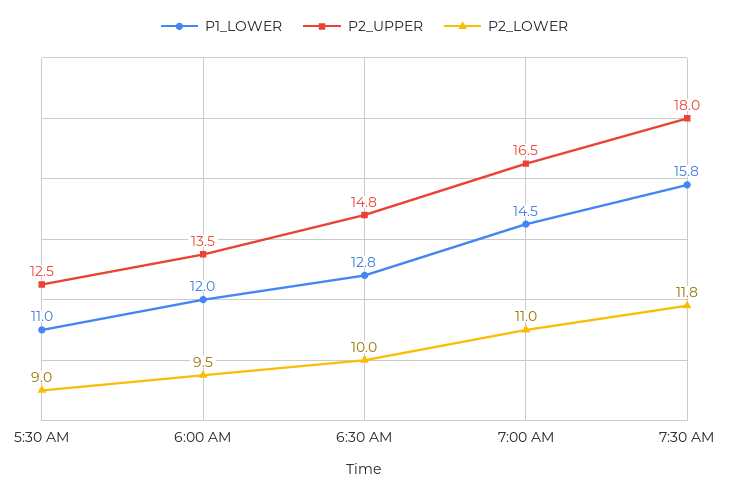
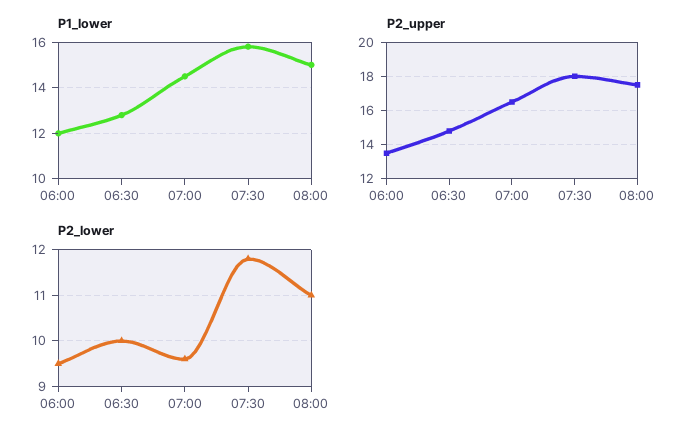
P1_LOWER, 5:30 AM: 11 -> none
P2_UPPER, 5:30 AM: 12.5 -> none
P2_LOWER, 5:30 AM: 9 -> none
P2_LOWER, 7:00 AM: 11 -> 9.5
P1_LOWER, 08:00: none -> 15
P2_UPPER, 08:00: none -> 17.5
P2_LOWER, 08:00: none -> 11

